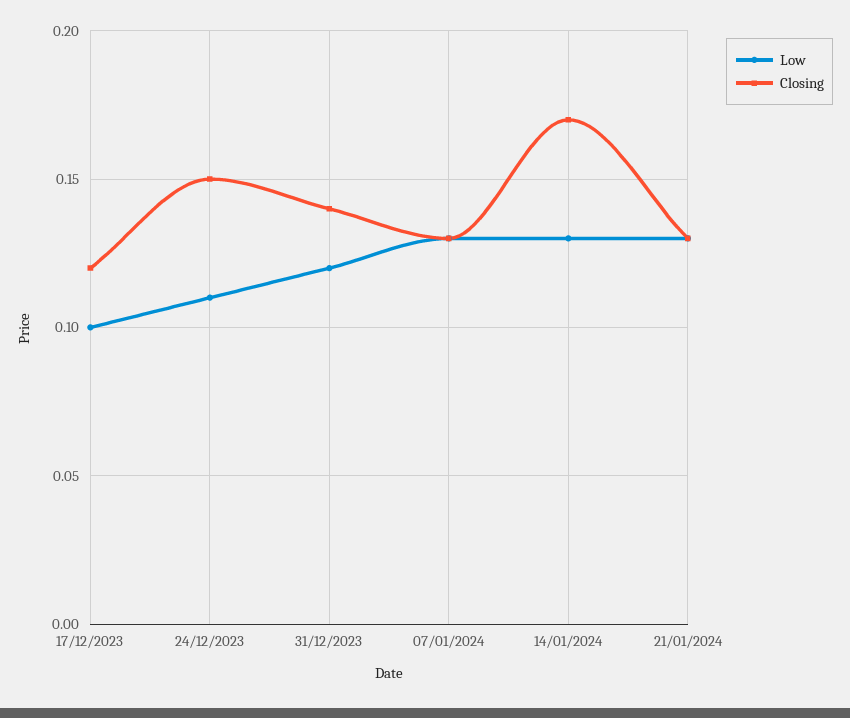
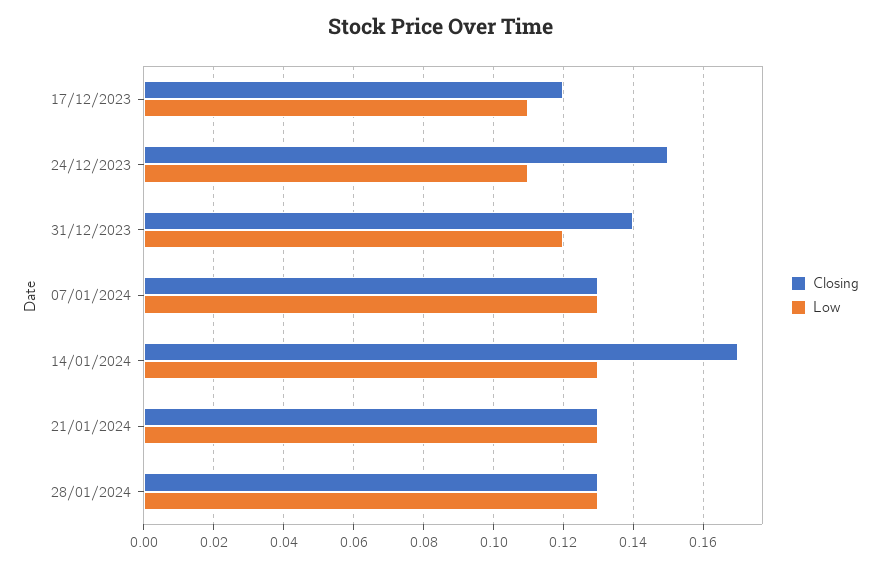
Low, 17/12/2023: 0.1 -> 0.11
Closing, 28/01/2024: none -> 0.13
Low, 28/01/2024: none -> 0.13

